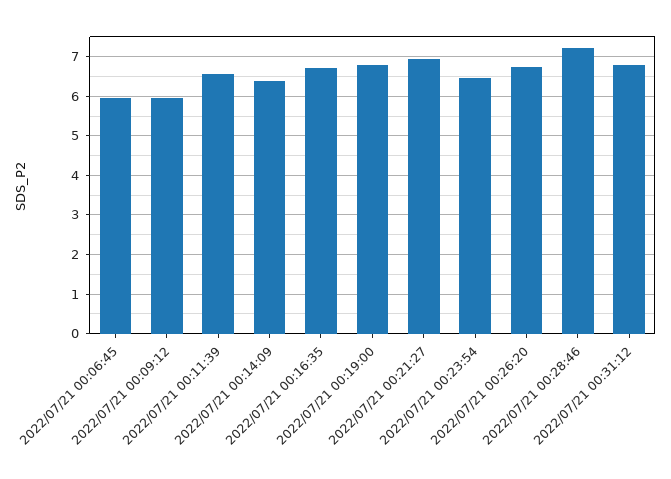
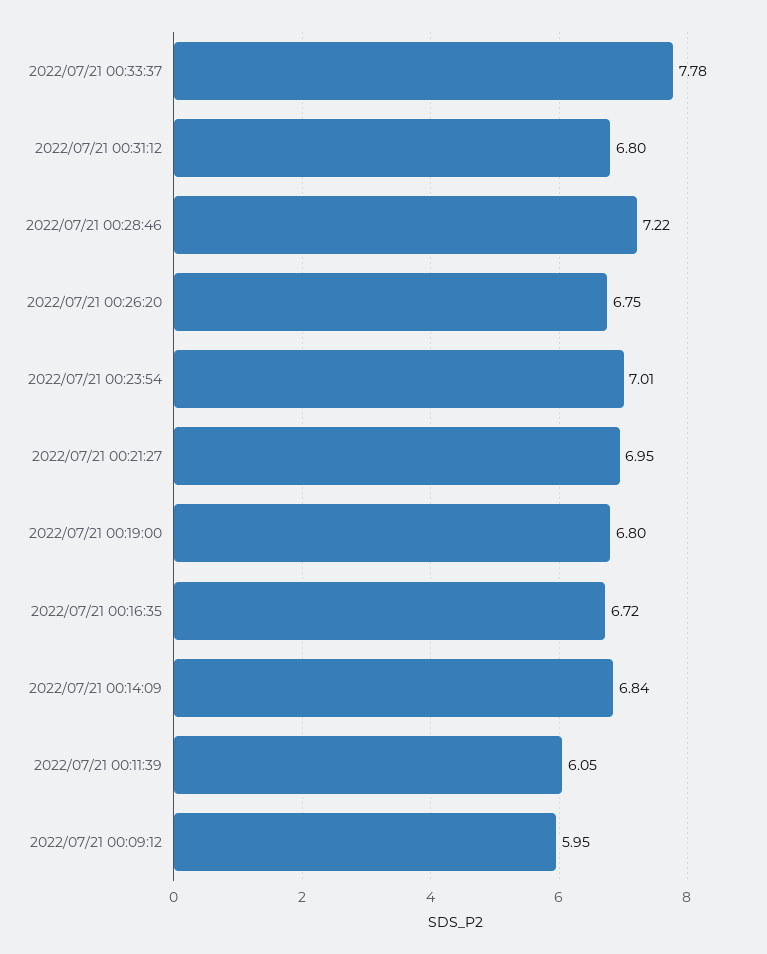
2022/07/21 00:06:45: 6 -> none
2022/07/21 00:11:39: 6.6 -> 6.05
2022/07/21 00:14:09: 6.4 -> 6.84
2022/07/21 00:23:54: 6.4 -> 7.01
2022/07/21 00:33:37: none -> 7.78

